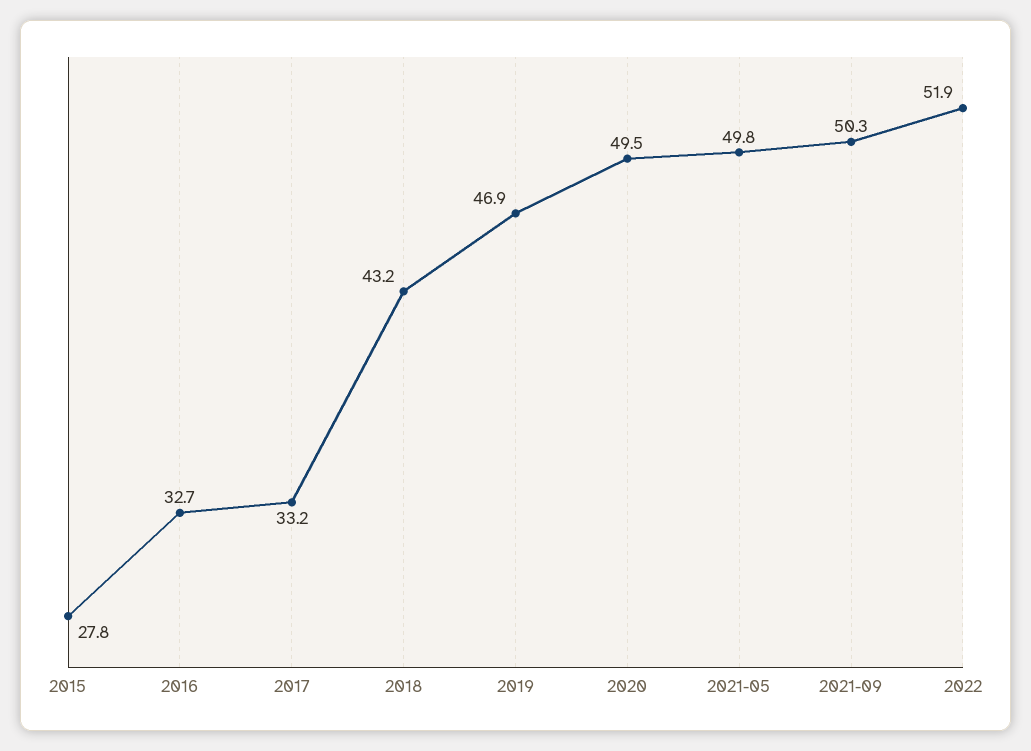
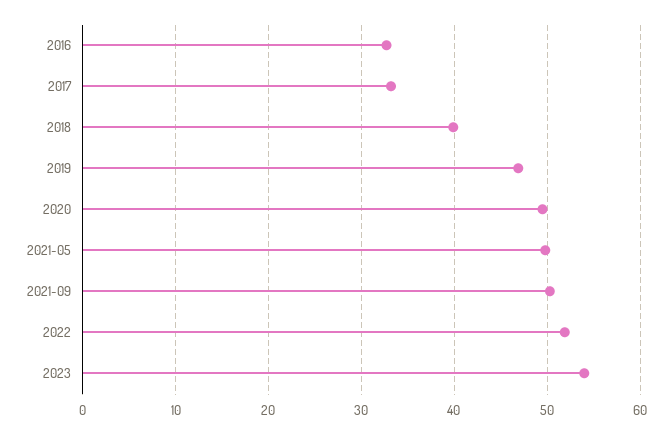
2015: 27.8 -> none
2018: 43.2 -> 40
2023: none -> 54

